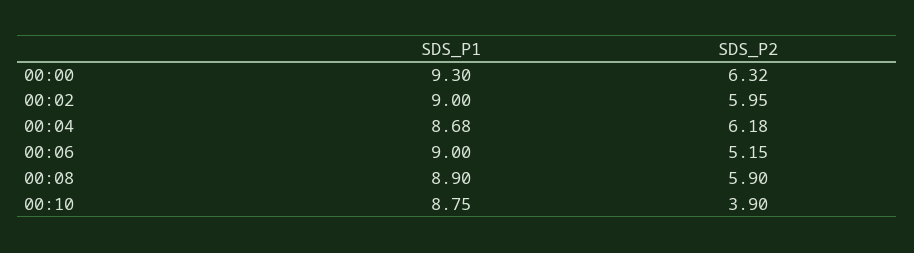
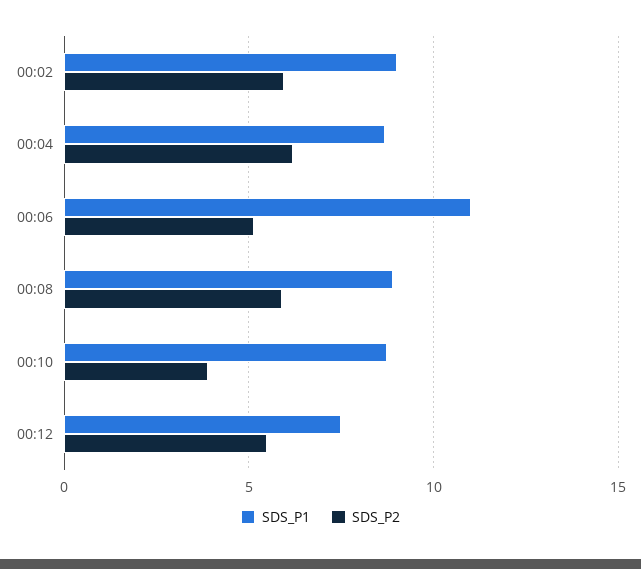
SDS_P1, 00:00: 9.3 -> none
SDS_P2, 00:00: 6.32 -> none
SDS_P1, 00:06: 9 -> 11
SDS_P1, 00:12: none -> 7.5
SDS_P2, 00:12: none -> 5.5

